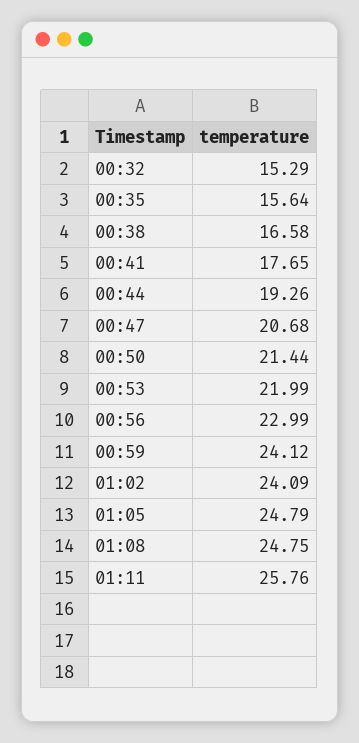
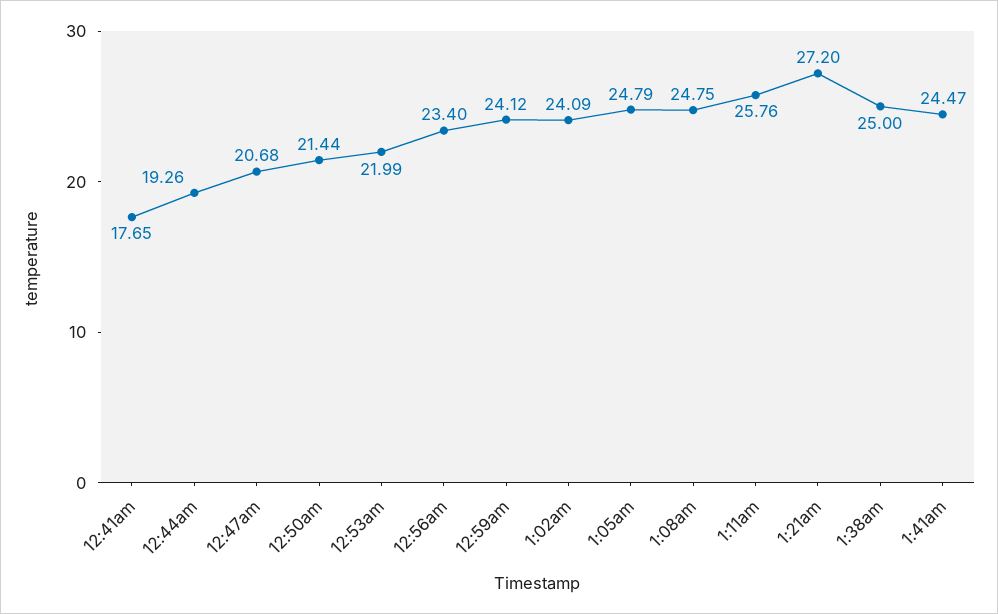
00:32: 15.29 -> none
00:35: 15.64 -> none
00:38: 16.58 -> none
00:56: 22.99 -> 23.4
1:21am: none -> 27.2
1:38am: none -> 25
1:41am: none -> 24.47

